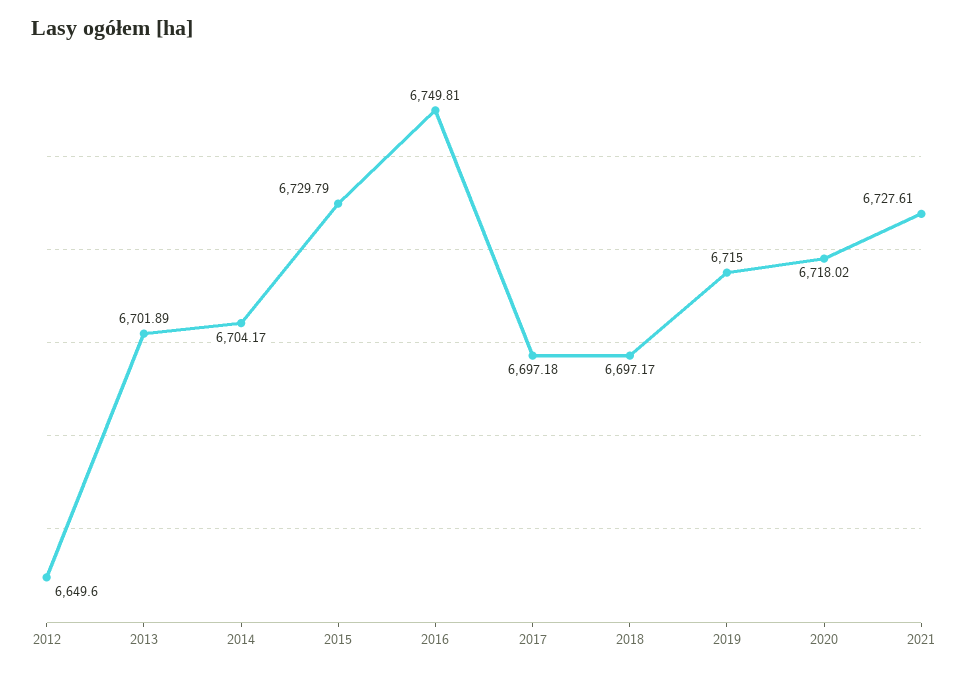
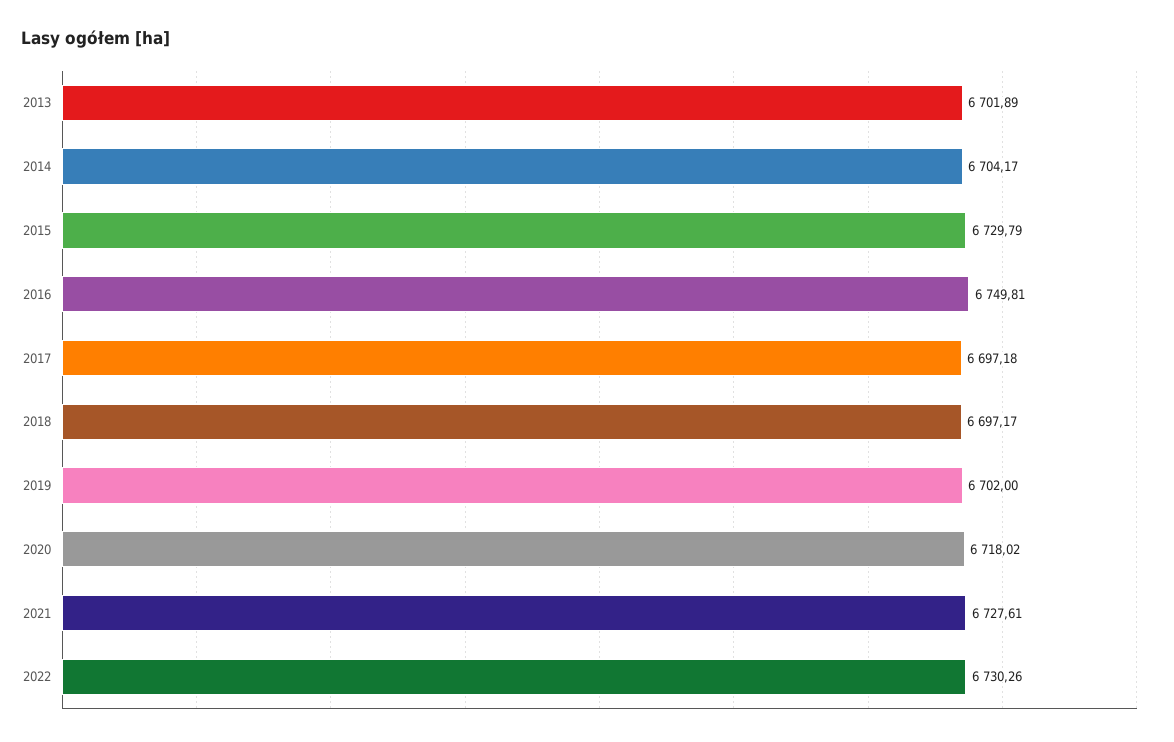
2012: 6649.6 -> none
2019: 6715 -> 6702
2022: none -> 6730.26

